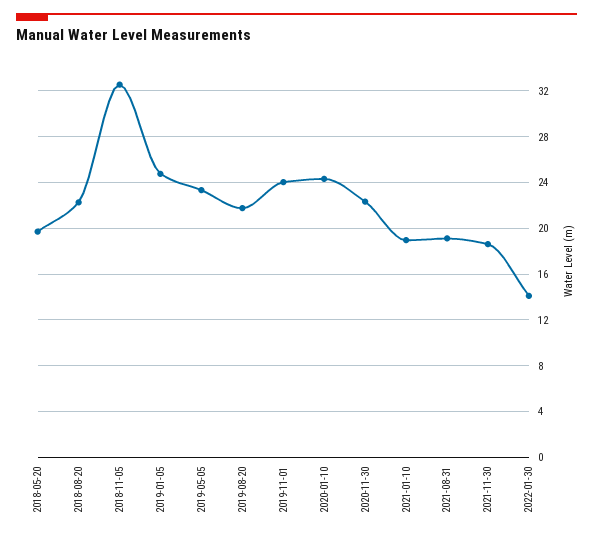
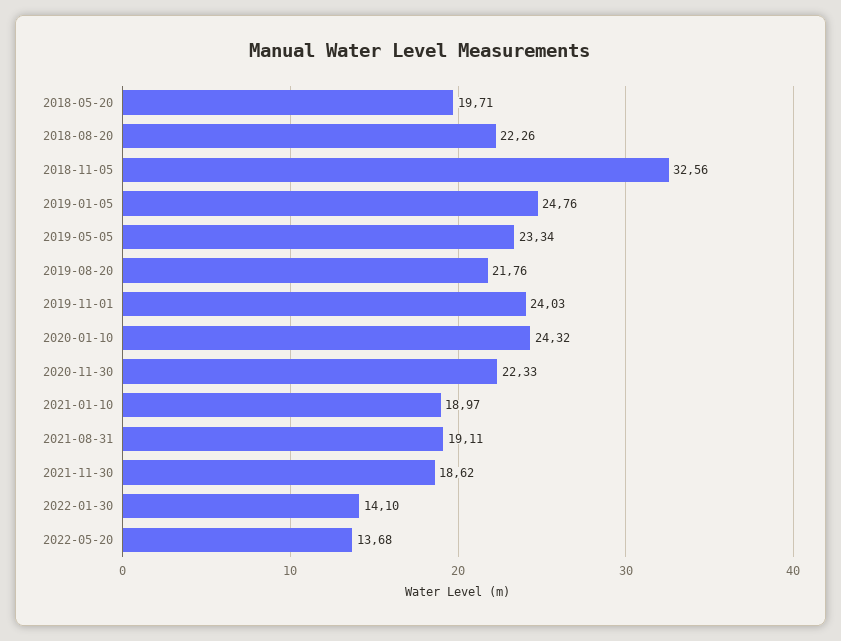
2022-05-20: none -> 13.68

